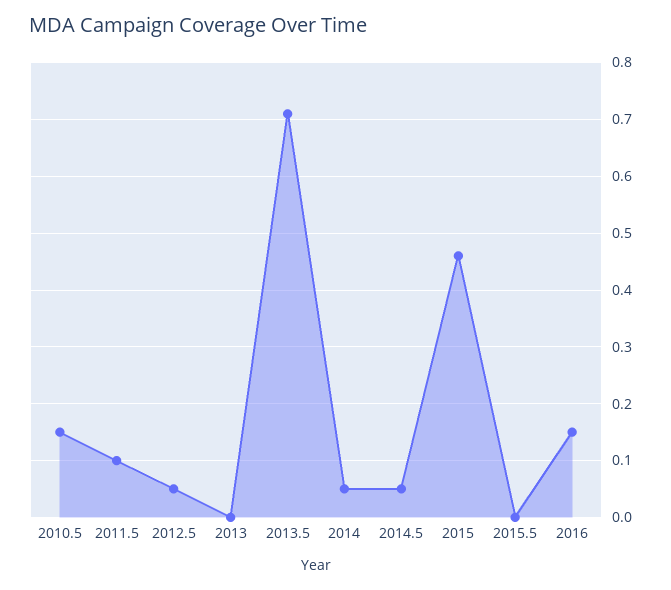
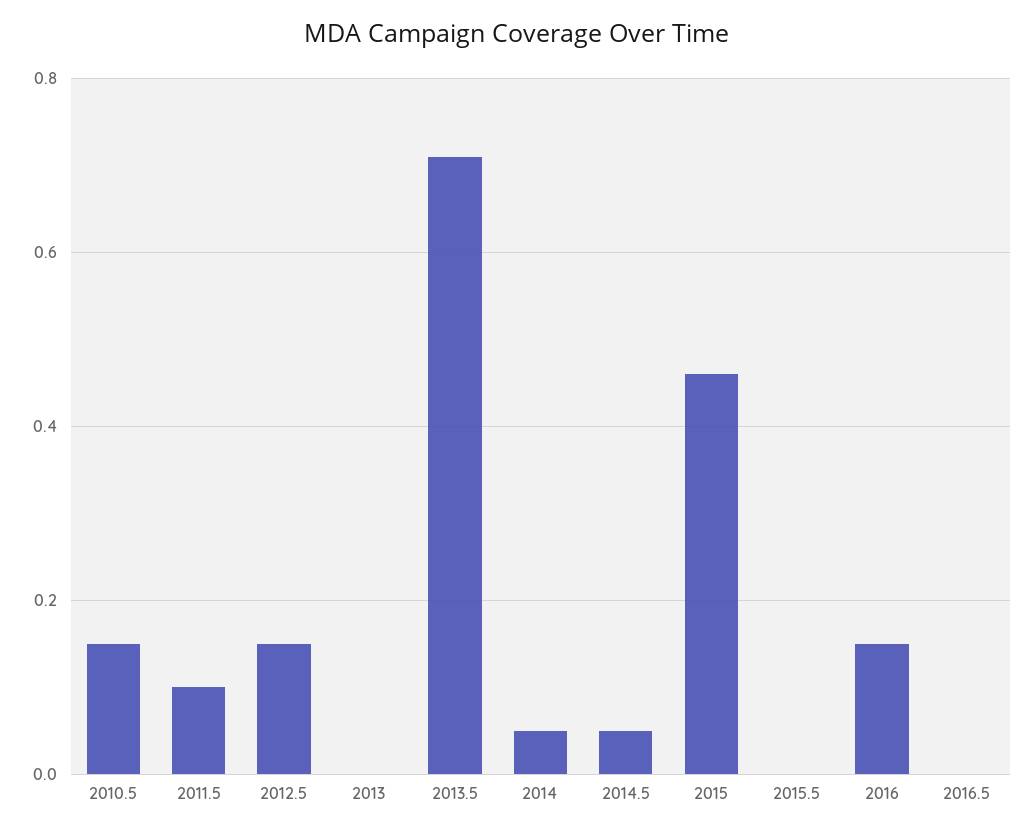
2012.5: 0.05 -> 0.15
2016.5: none -> 0

